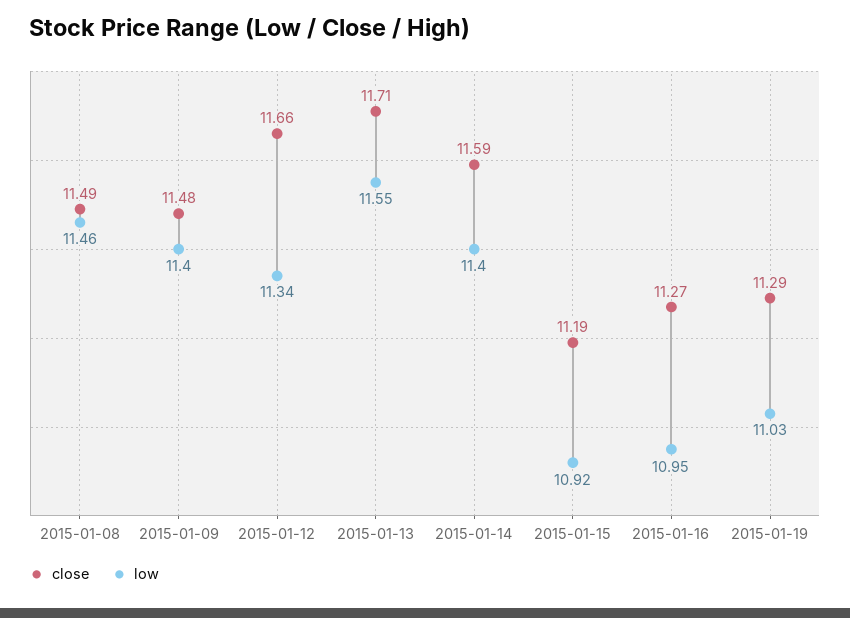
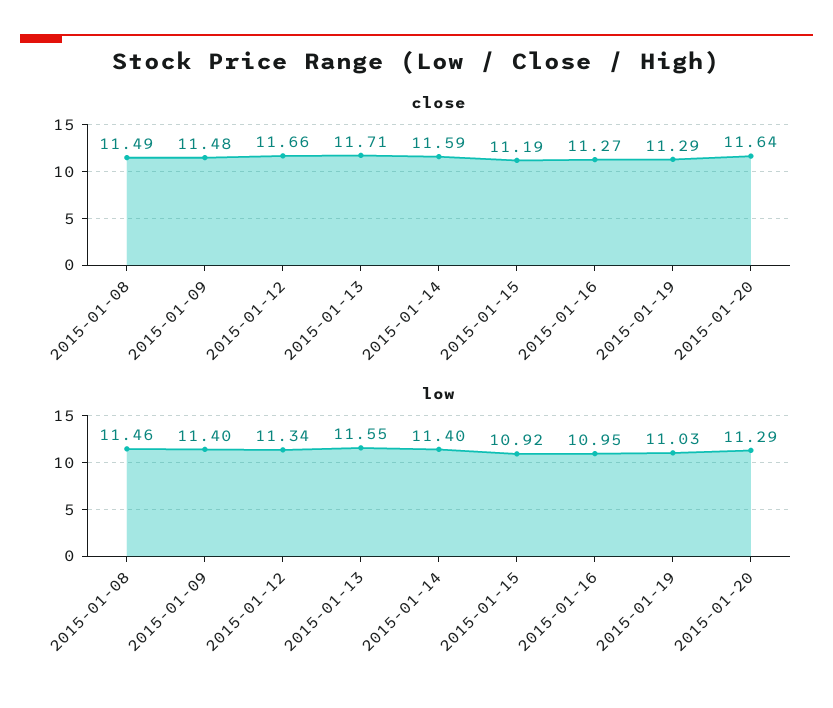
close, 2015-01-20: none -> 11.64
low, 2015-01-20: none -> 11.29

